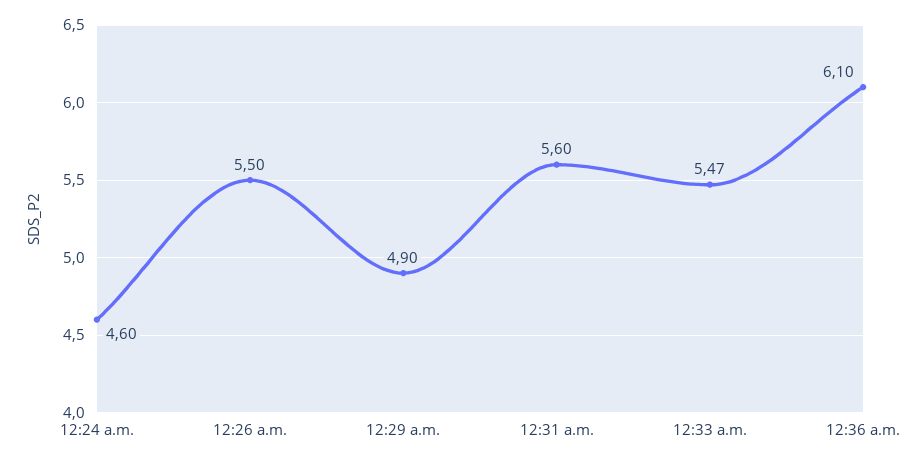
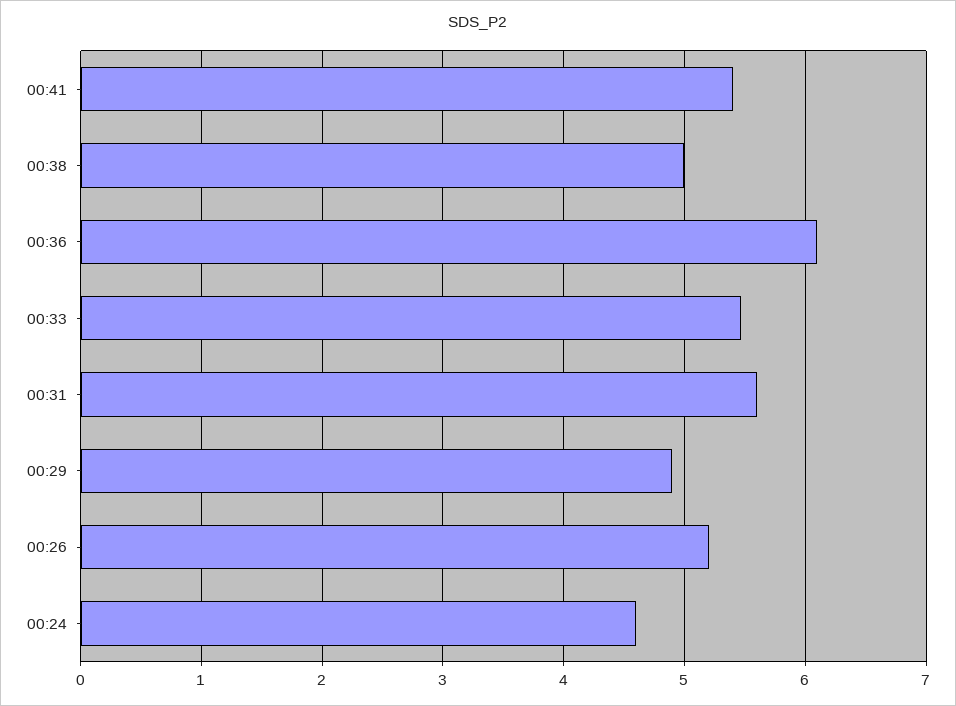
12:26 a.m.: 5.5 -> 5.2
00:41: none -> 5.4
00:38: none -> 5

